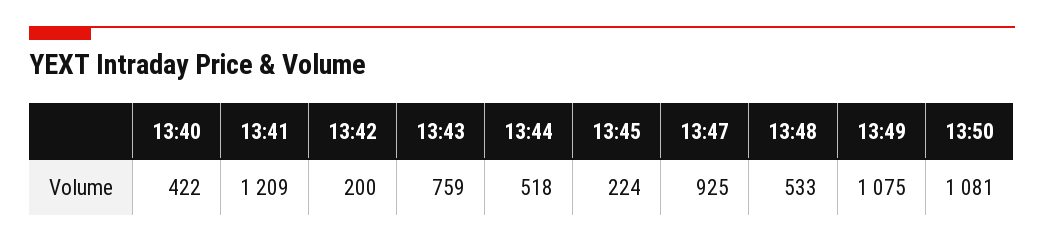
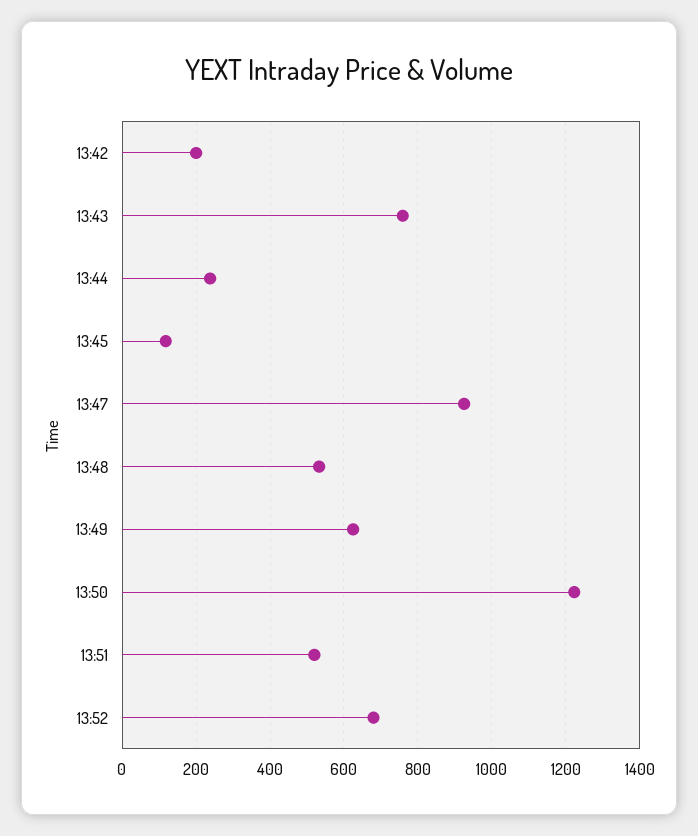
13:40: 422 -> none
13:41: 1209 -> none
13:44: 518 -> 240
13:45: 224 -> 120
13:49: 1075 -> 620
13:50: 1081 -> 1220
13:51: none -> 520
13:52: none -> 680

